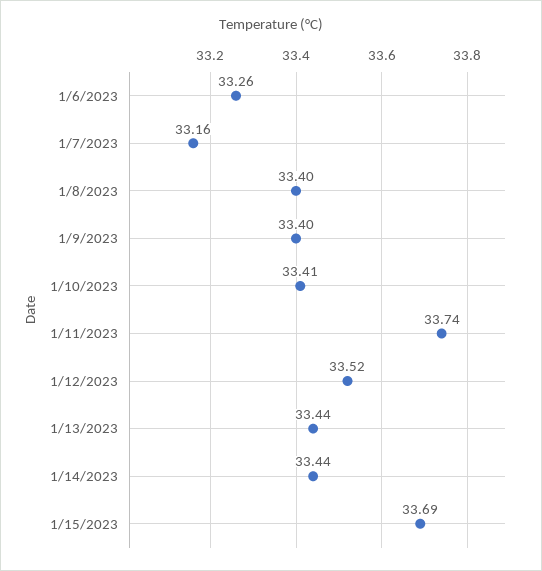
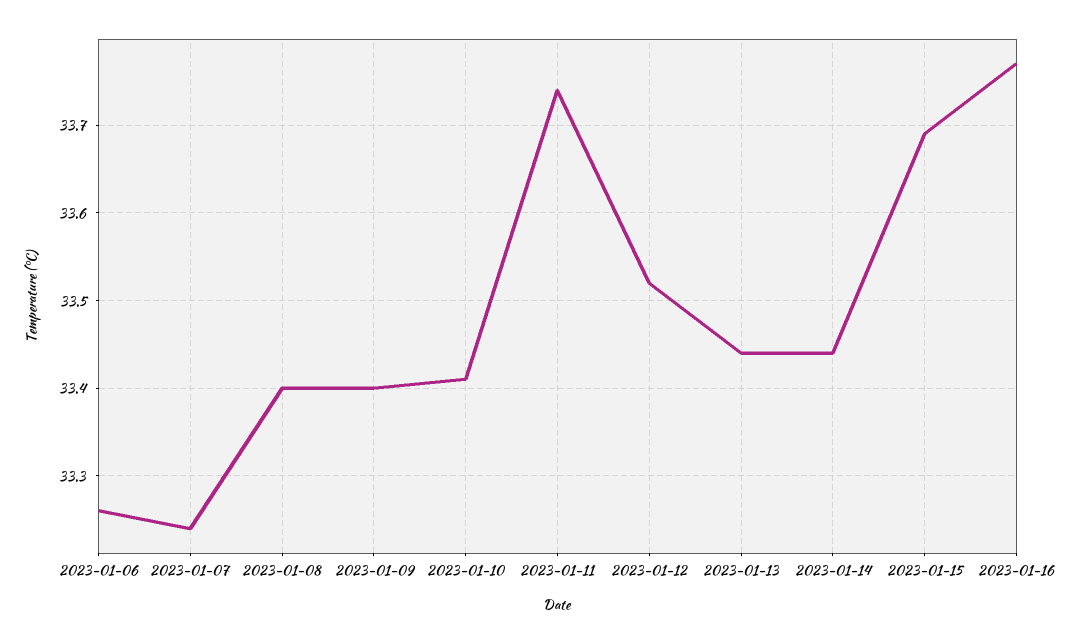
1/7/2023: 33.16 -> 33.24
2023-01-16: none -> 33.77

